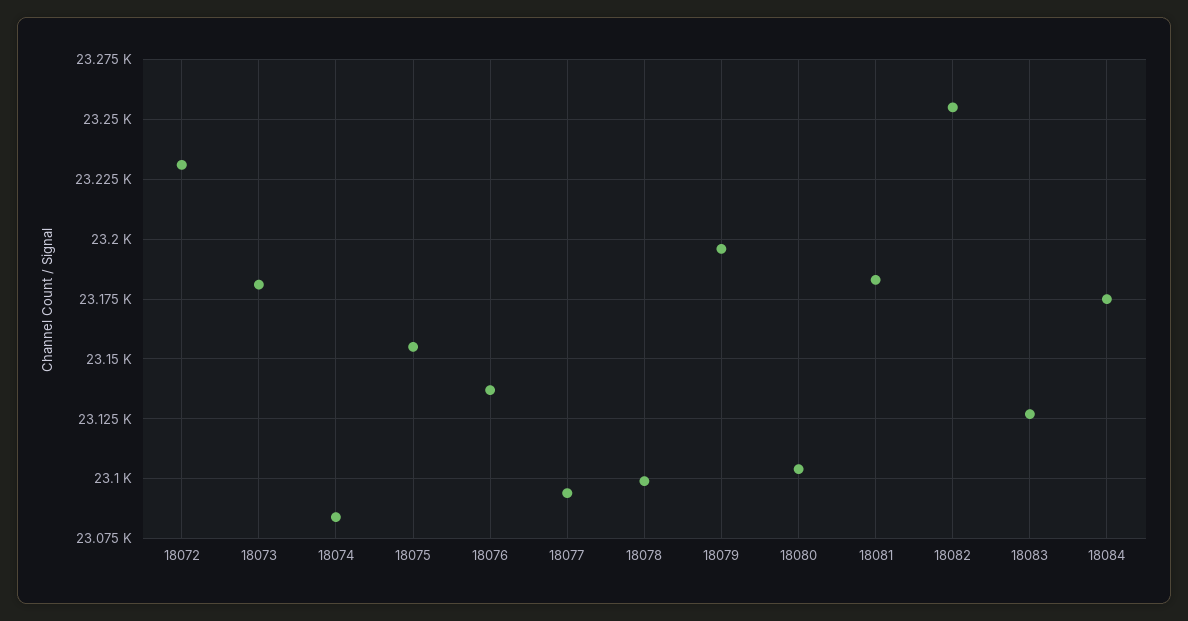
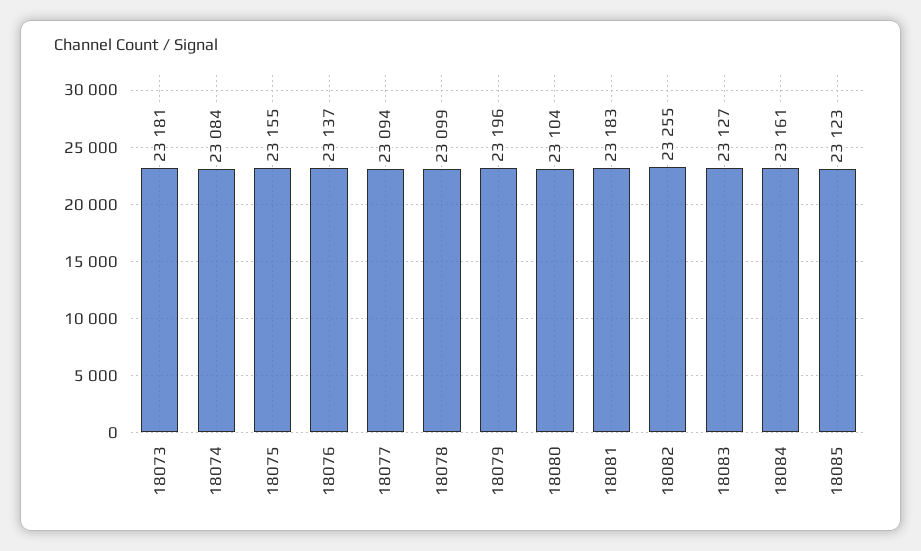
18072: 23230 -> none
18084: 23175 -> 23161
18085: none -> 23123

